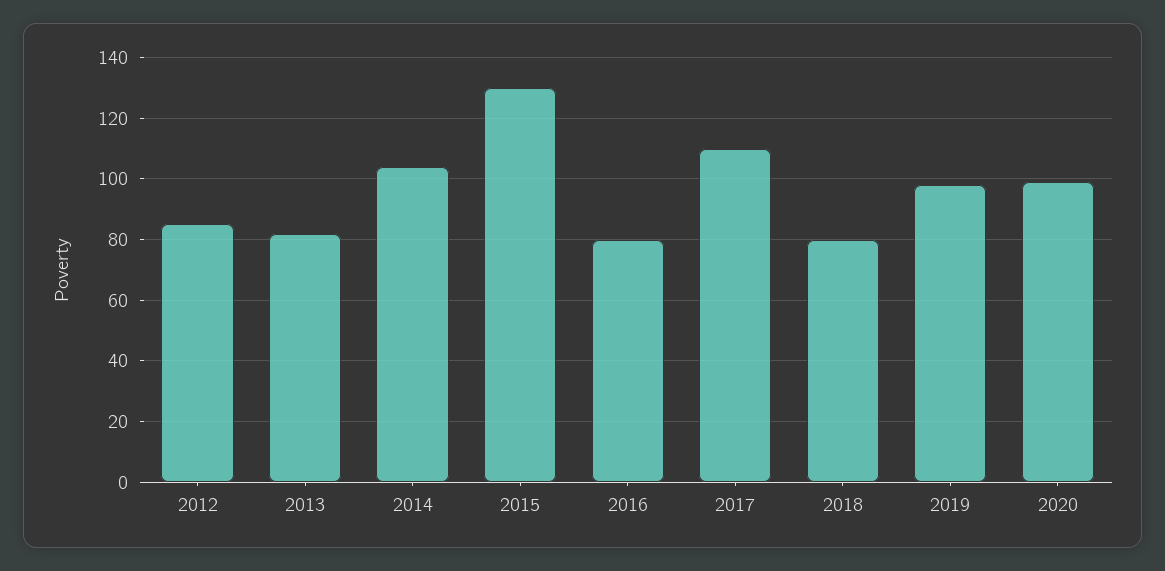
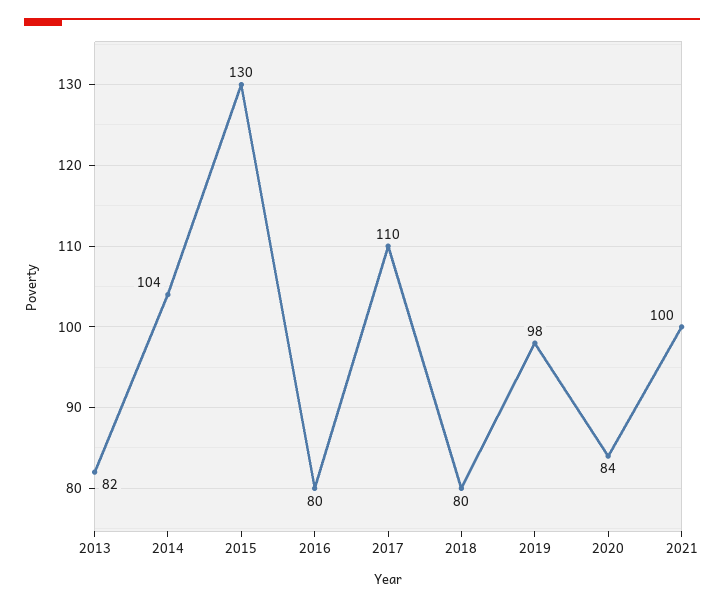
2012: 85 -> none
2020: 100 -> 84
2021: none -> 100

